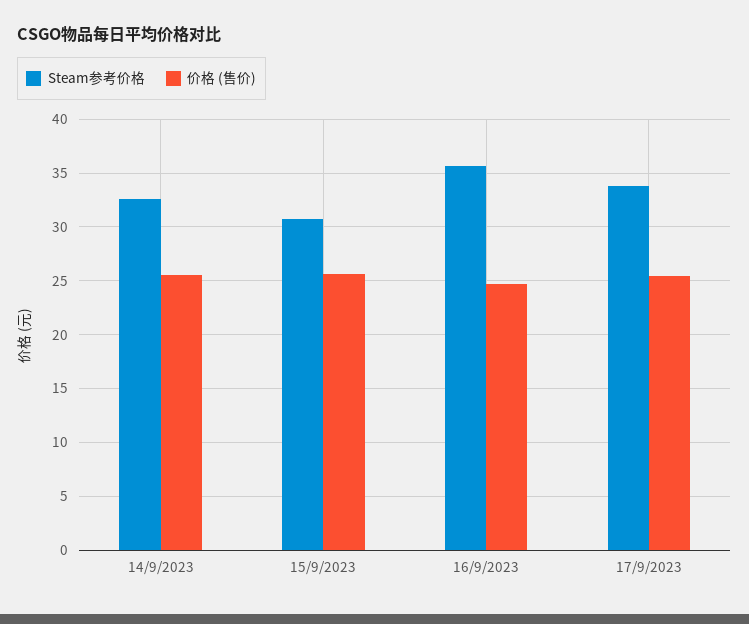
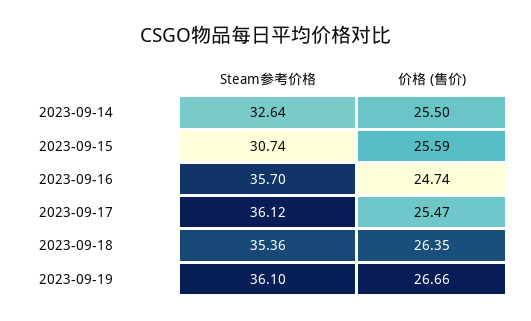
Steam参考价格, 17/9/2023: 34 -> 36.12
Steam参考价格, 2023-09-18: none -> 35.36
价格 (售价), 2023-09-18: none -> 26.35
Steam参考价格, 2023-09-19: none -> 36.1
价格 (售价), 2023-09-19: none -> 26.66

